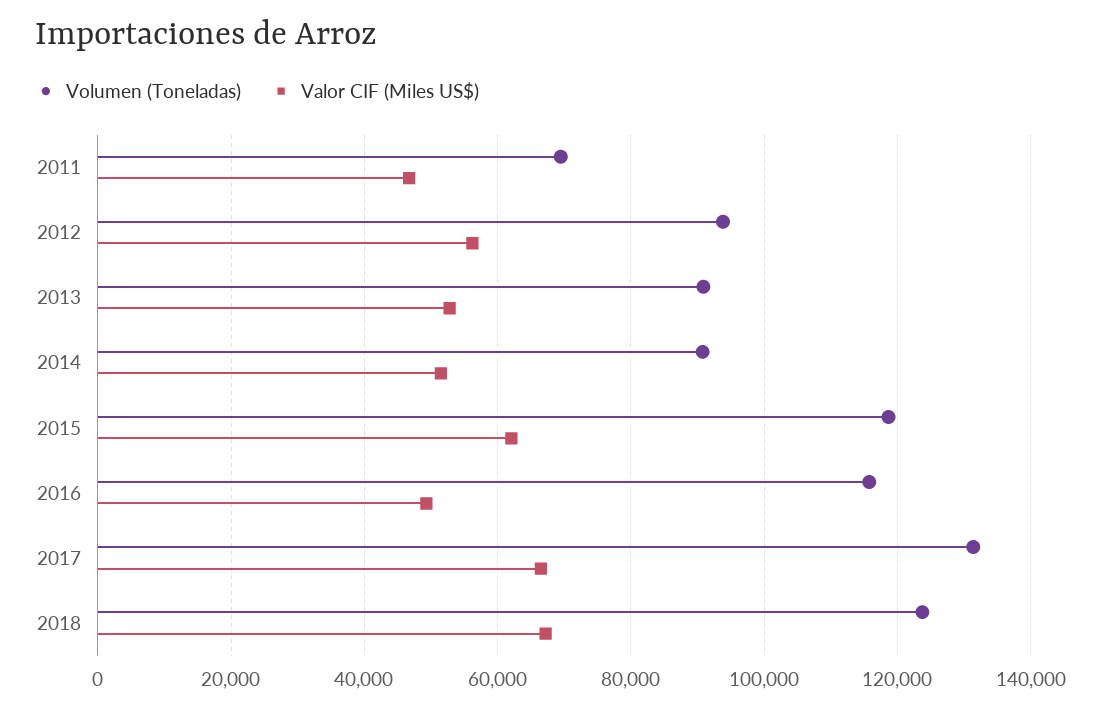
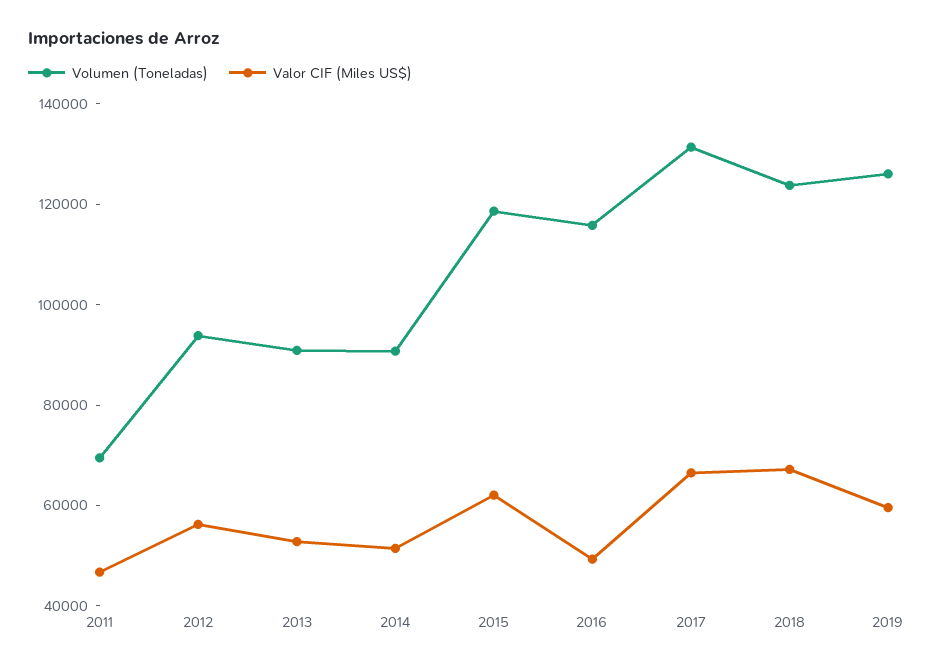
Volumen (Toneladas), 2019: none -> 125000
Valor CIF (Miles US$), 2019: none -> 60000

